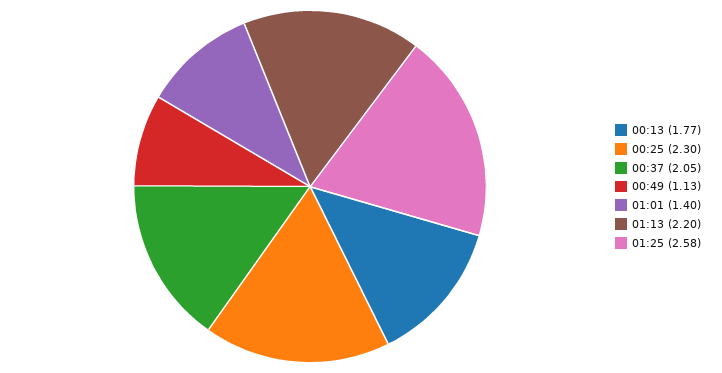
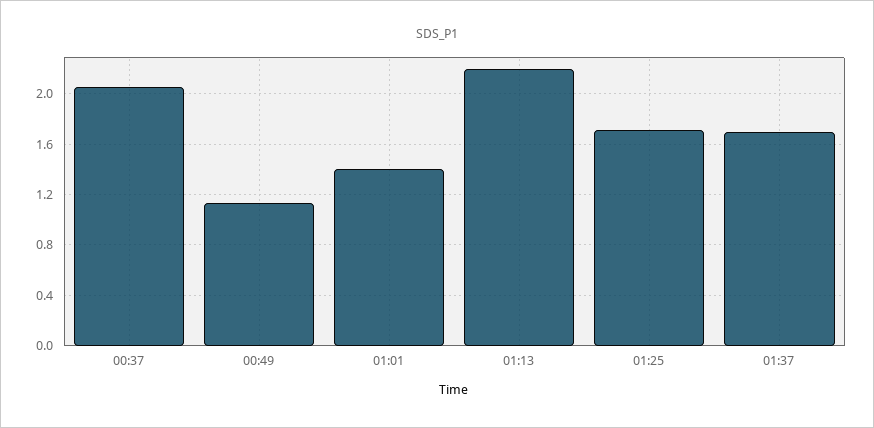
00:13: 1.77 -> none
00:25: 2.3 -> none
01:25: 2.58 -> 1.7
01:37: none -> 1.7

